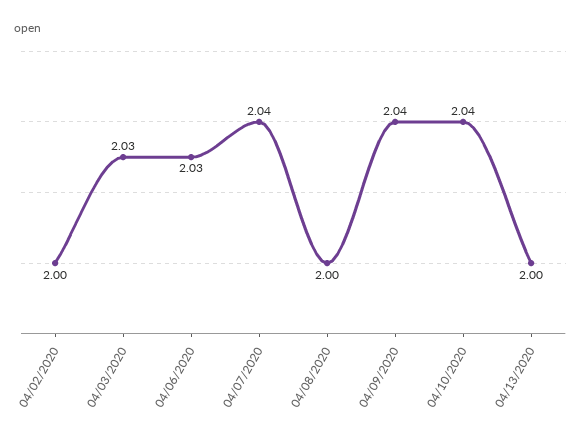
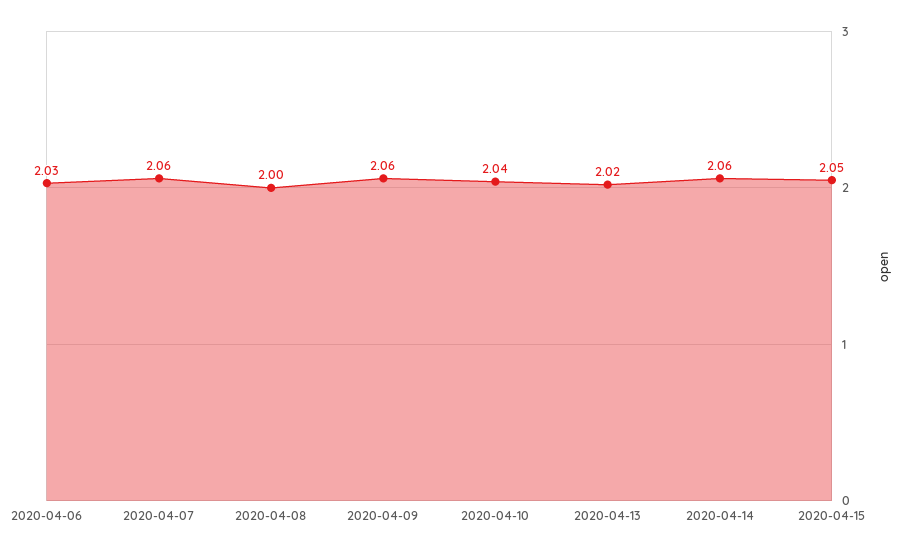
04/02/2020: 2 -> none
04/03/2020: 2.03 -> none
04/07/2020: 2.04 -> 2.06
04/09/2020: 2.04 -> 2.06
04/13/2020: 2 -> 2.02
2020-04-14: none -> 2.06
2020-04-15: none -> 2.05

